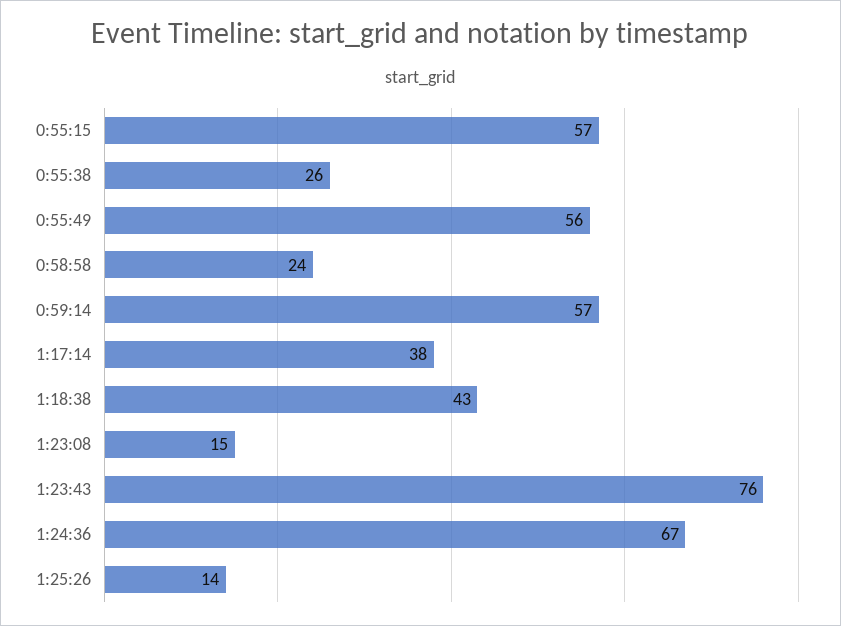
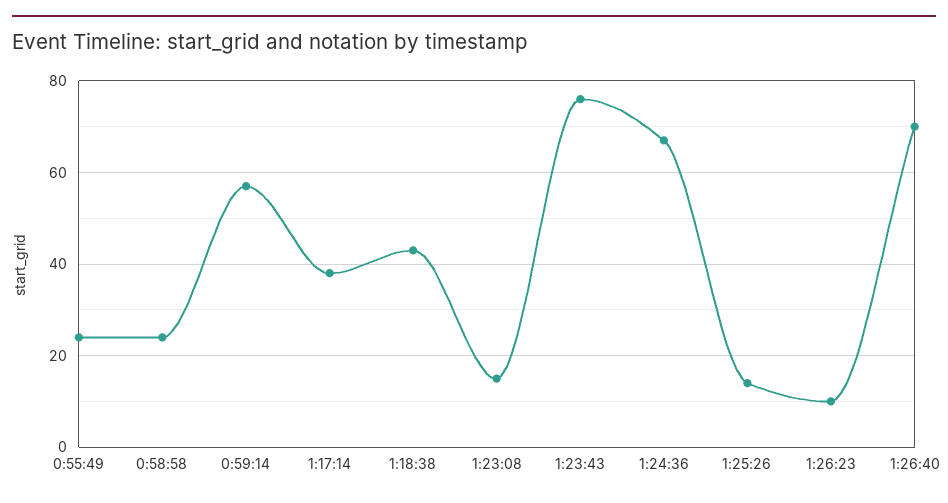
0:55:15: 57 -> none
0:55:38: 26 -> none
0:55:49: 56 -> 25
1:26:23: none -> 10
1:26:40: none -> 70

